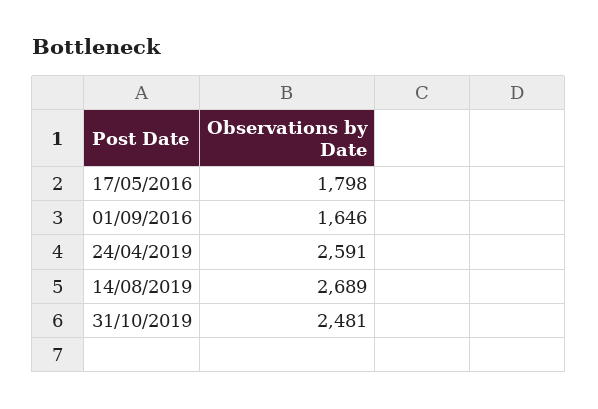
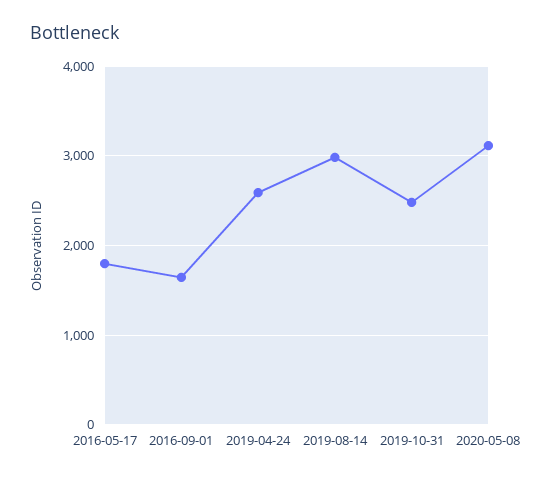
14/08/2019: 2689 -> 3000
2020-05-08: none -> 3100

